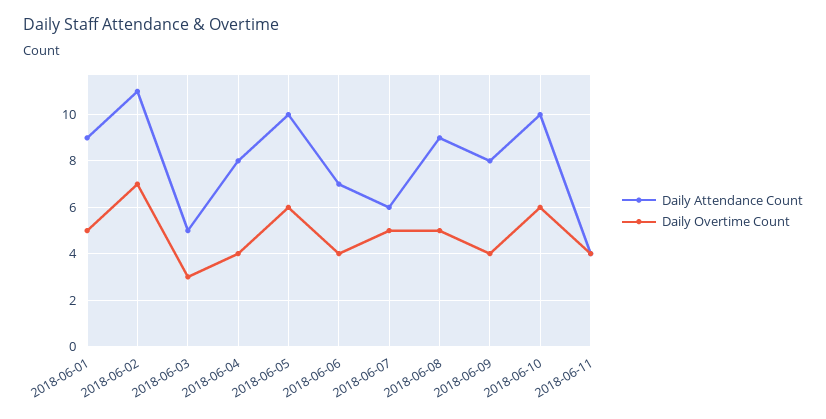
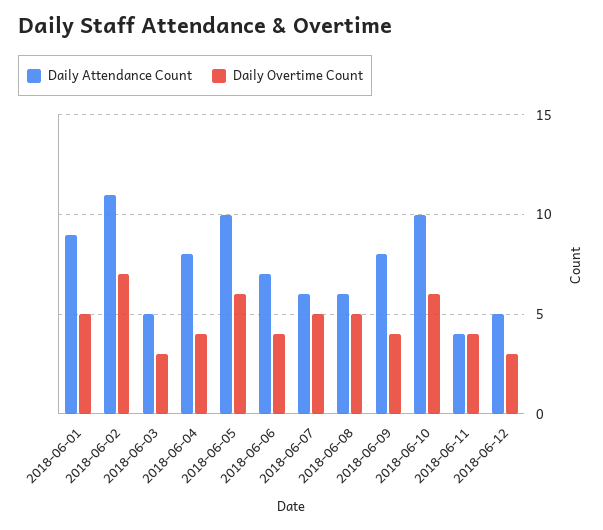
Daily Attendance Count, 2018-06-08: 9 -> 6
Daily Attendance Count, 2018-06-12: none -> 5
Daily Overtime Count, 2018-06-12: none -> 3

